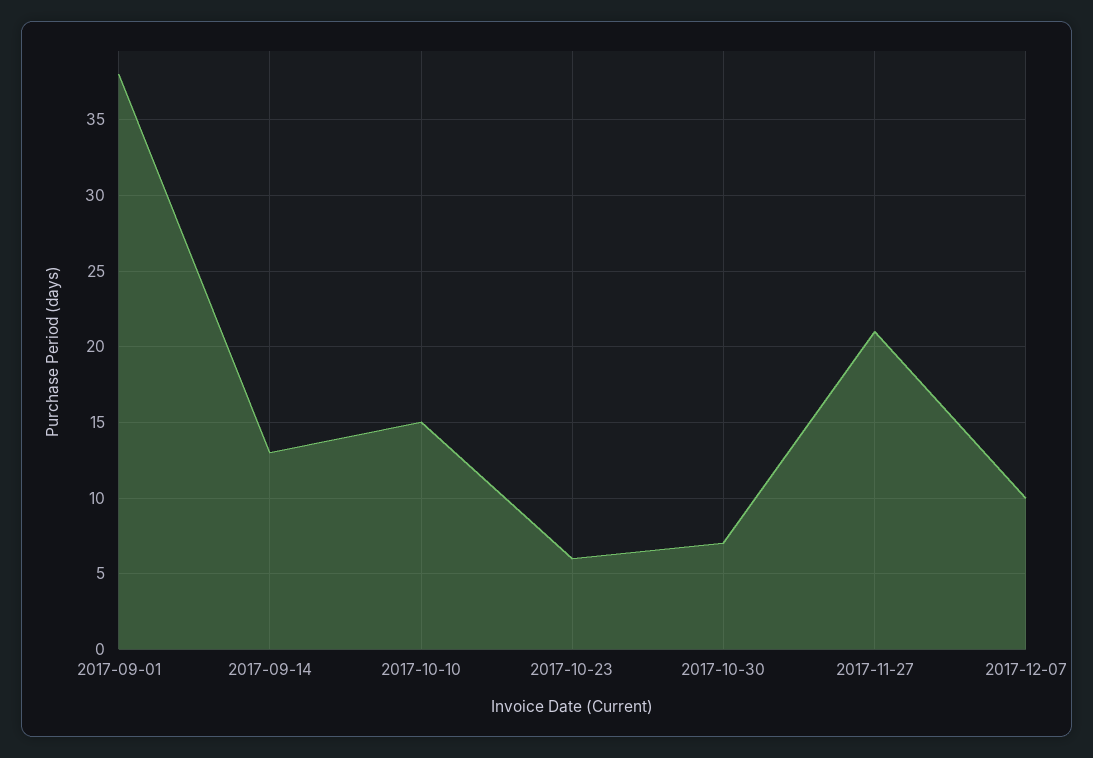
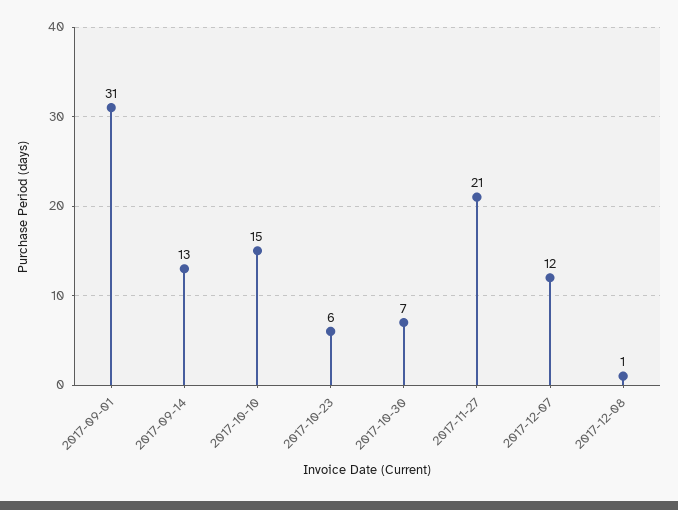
2017-09-01: 38 -> 31
2017-12-07: 10 -> 12
2017-12-08: none -> 1

